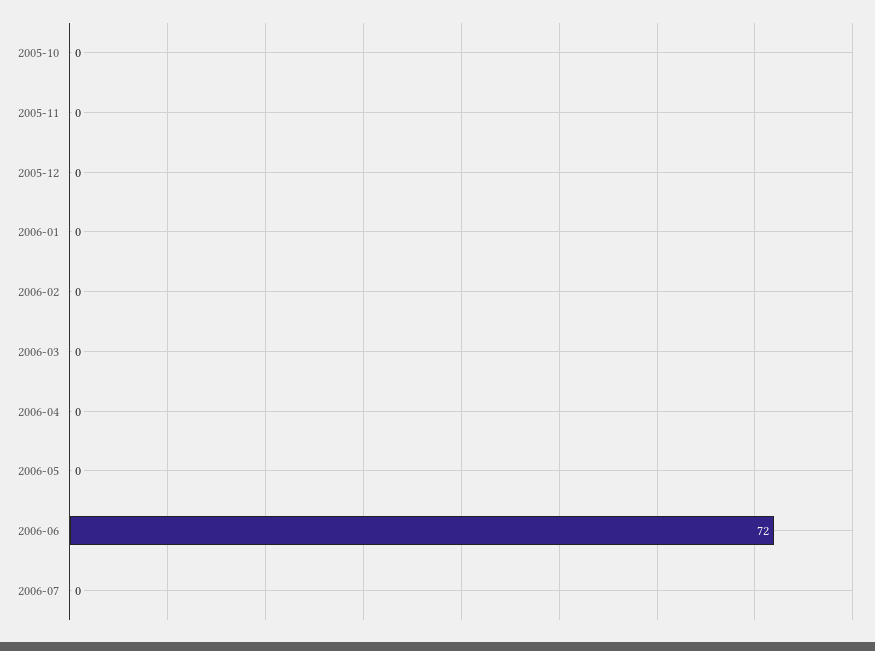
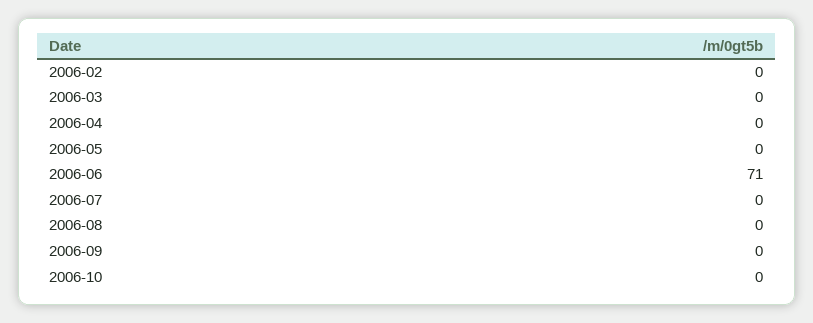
2005-10: 0 -> none
2005-11: 0 -> none
2005-12: 0 -> none
2006-01: 0 -> none
2006-06: 72 -> 71
2006-08: none -> 0
2006-09: none -> 0
2006-10: none -> 0

